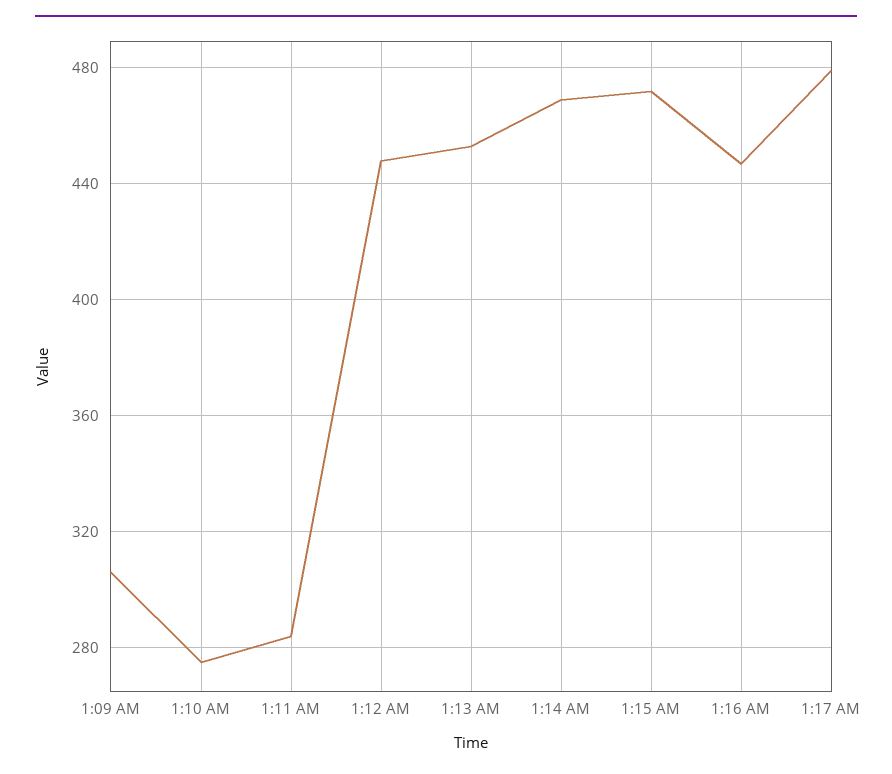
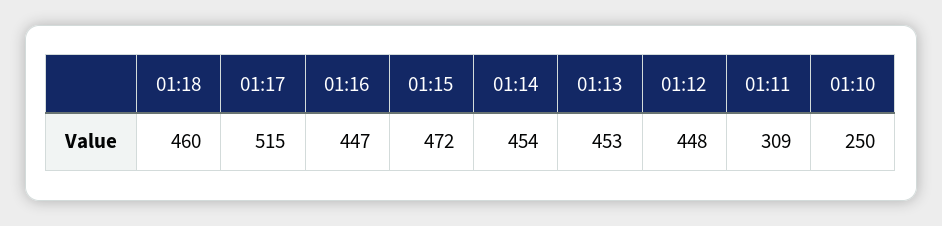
1:09 AM: 305 -> none
1:10 AM: 275 -> 250
1:11 AM: 285 -> 309
1:14 AM: 470 -> 454
1:17 AM: 480 -> 515
01:18: none -> 460

